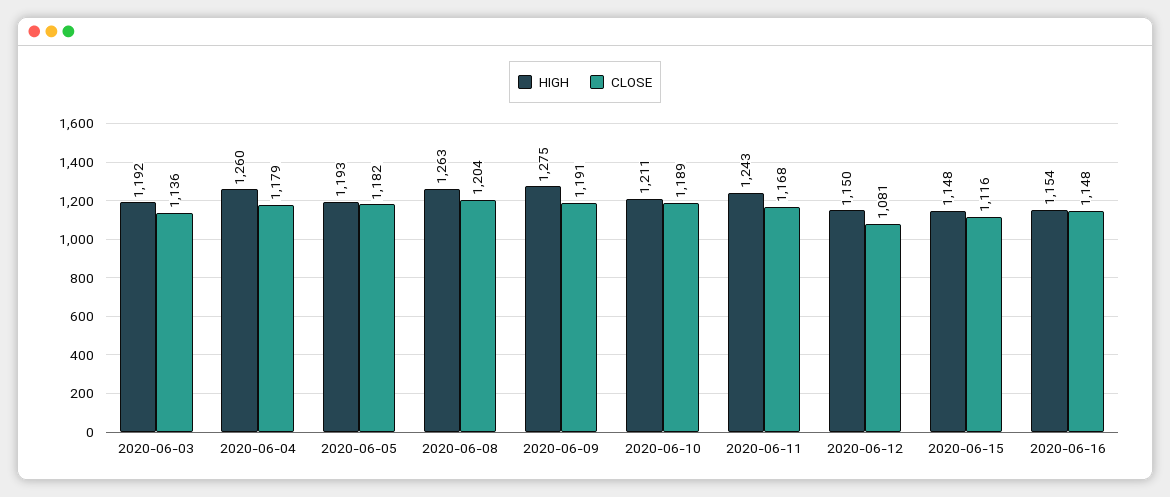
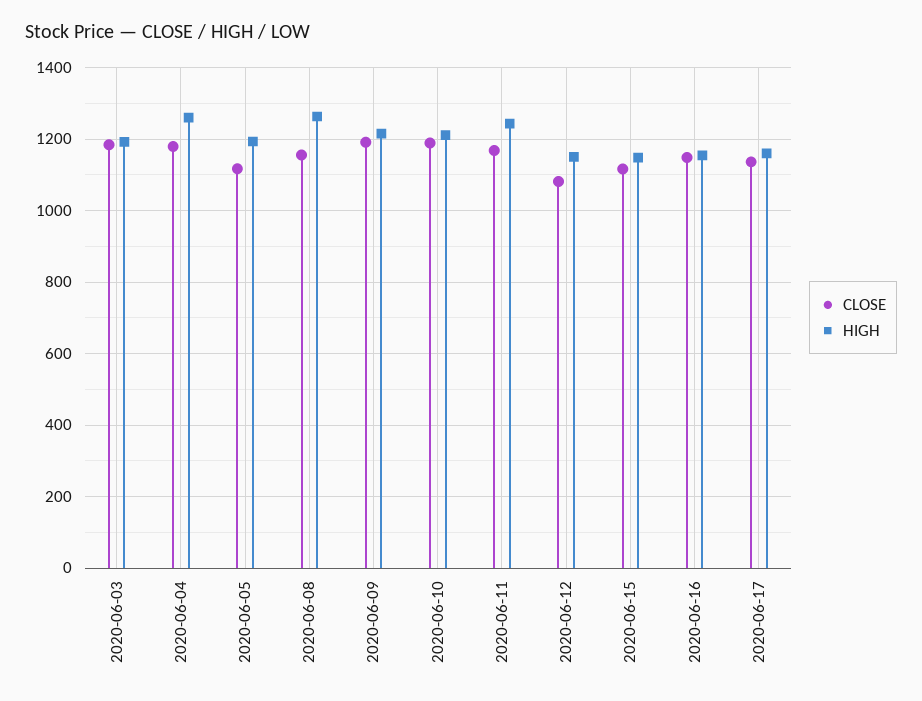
CLOSE, 2020-06-03: 1136 -> 1180
CLOSE, 2020-06-05: 1182 -> 1120
CLOSE, 2020-06-08: 1204 -> 1160
HIGH, 2020-06-09: 1275 -> 1220
CLOSE, 2020-06-17: none -> 1140
HIGH, 2020-06-17: none -> 1160

